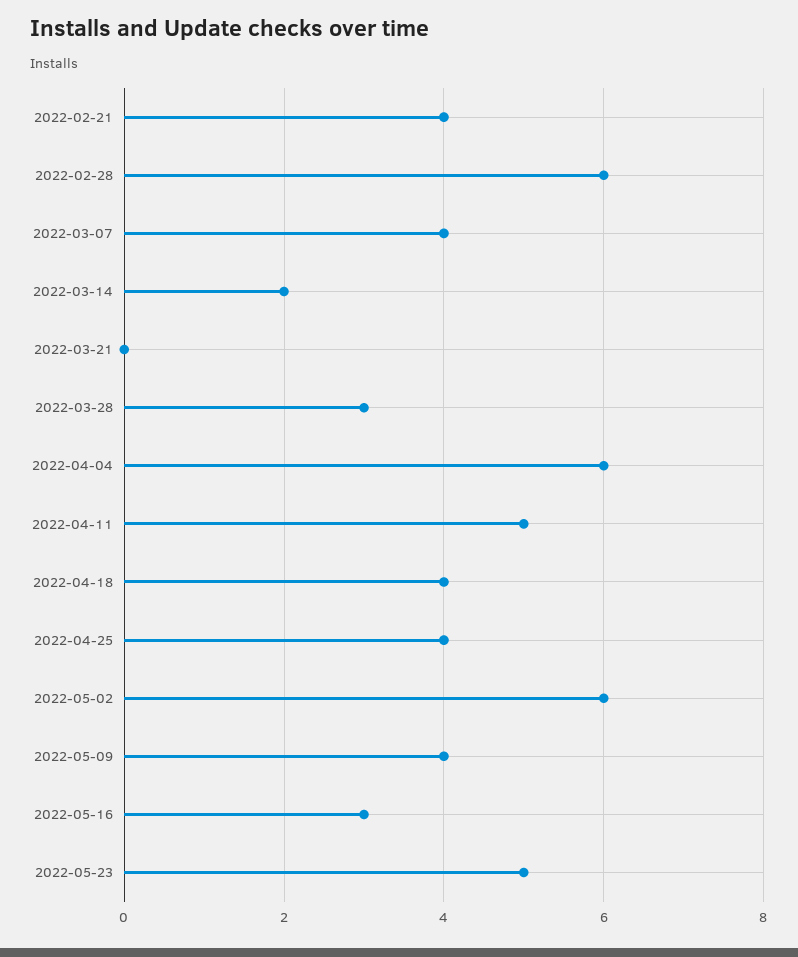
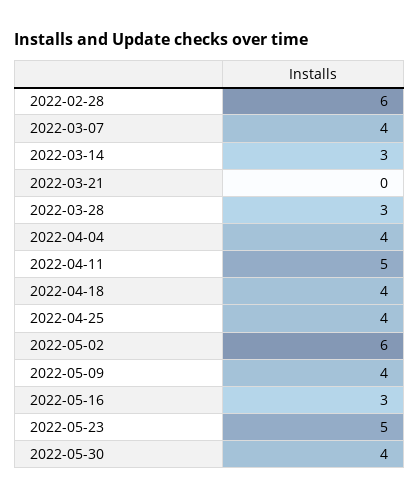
2022-02-21: 4 -> none
2022-03-14: 2 -> 3
2022-04-04: 6 -> 4
2022-05-30: none -> 4

